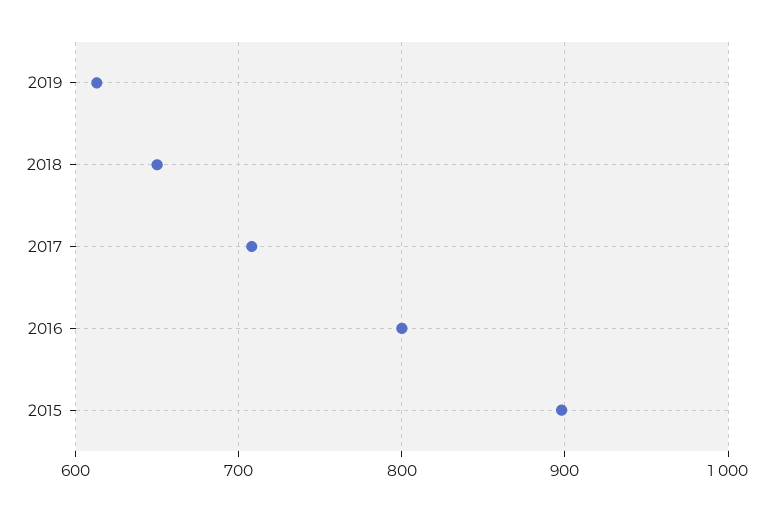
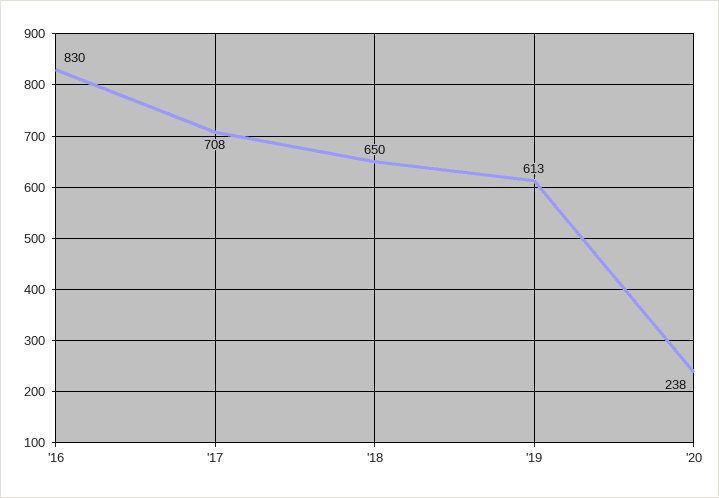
2016: 800 -> 830
2015: 900 -> none
'20: none -> 238

